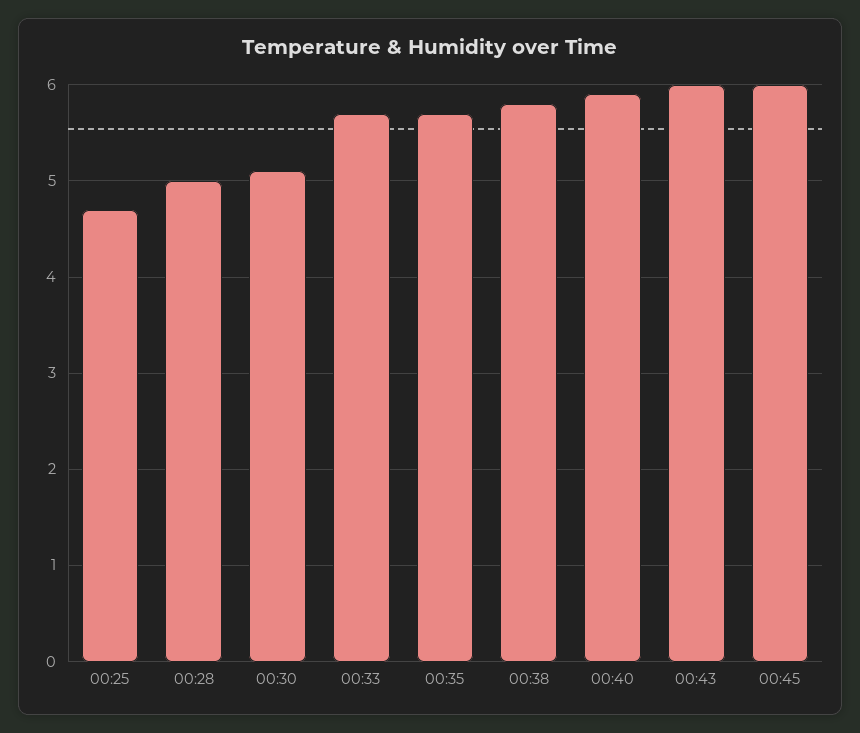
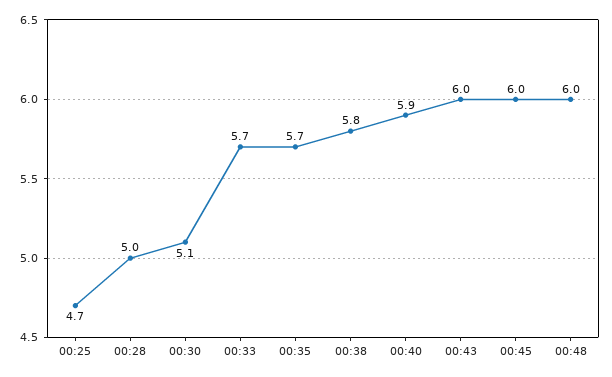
00:48: none -> 6

